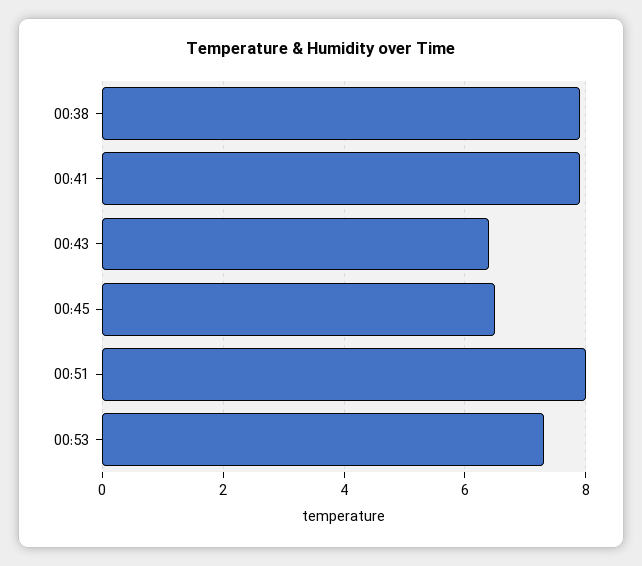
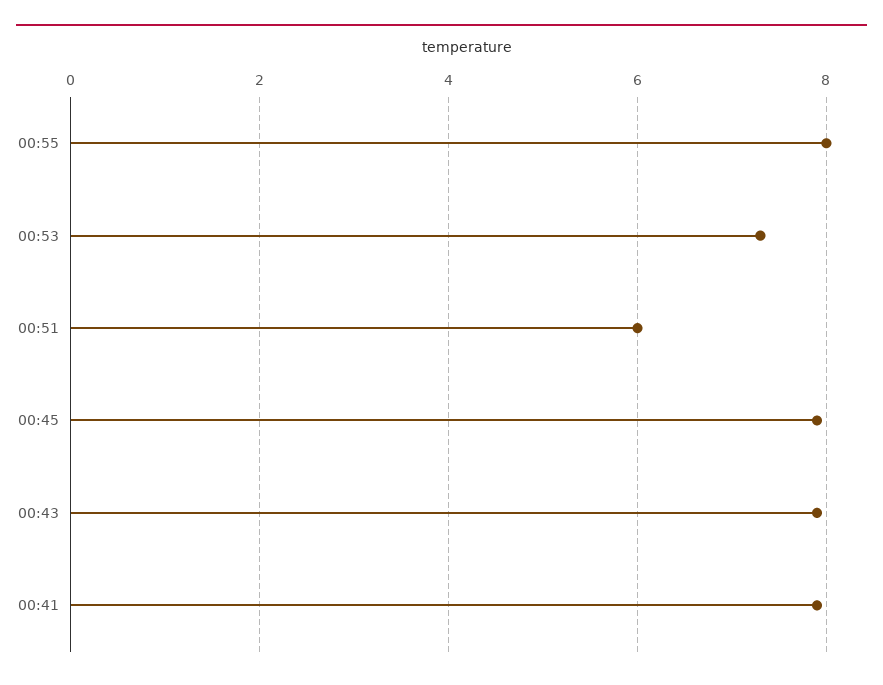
00:38: 8 -> none
00:43: 6.5 -> 8
00:45: 6.5 -> 8
00:51: 8 -> 6
00:55: none -> 8

